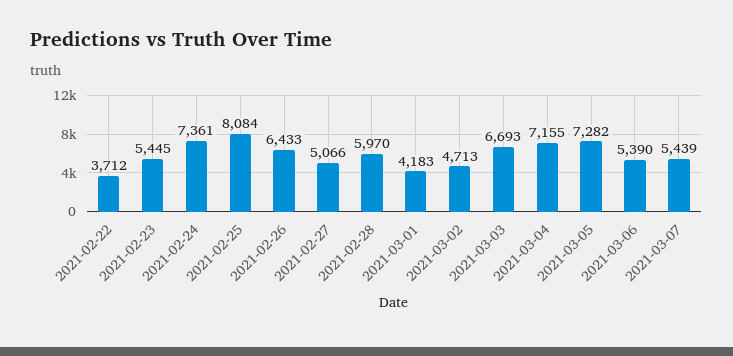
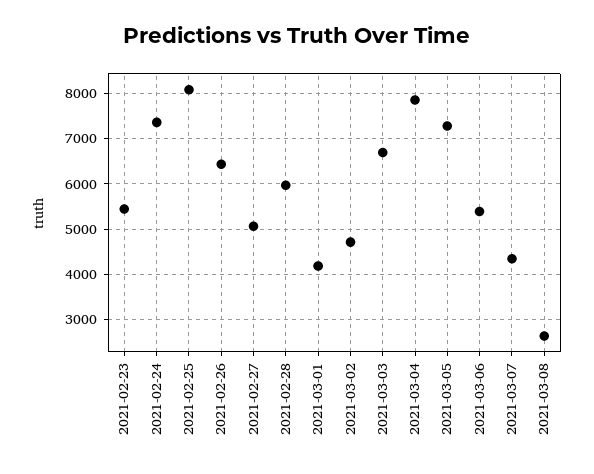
2021-02-22: 3712 -> none
2021-03-04: 7155 -> 7800
2021-03-07: 5439 -> 4400
2021-03-08: none -> 2600

